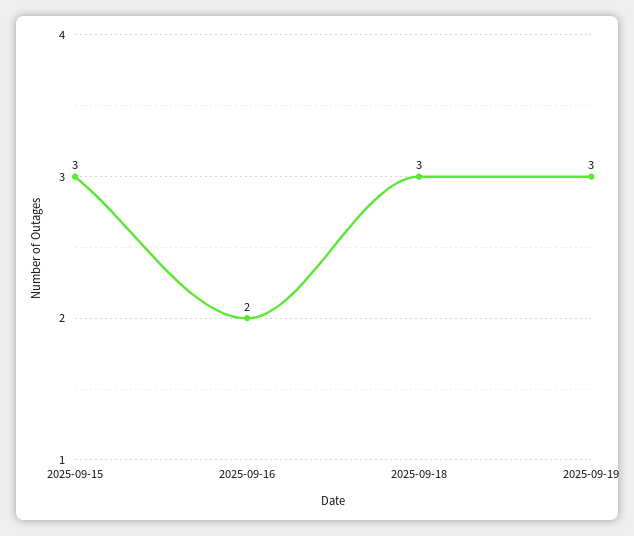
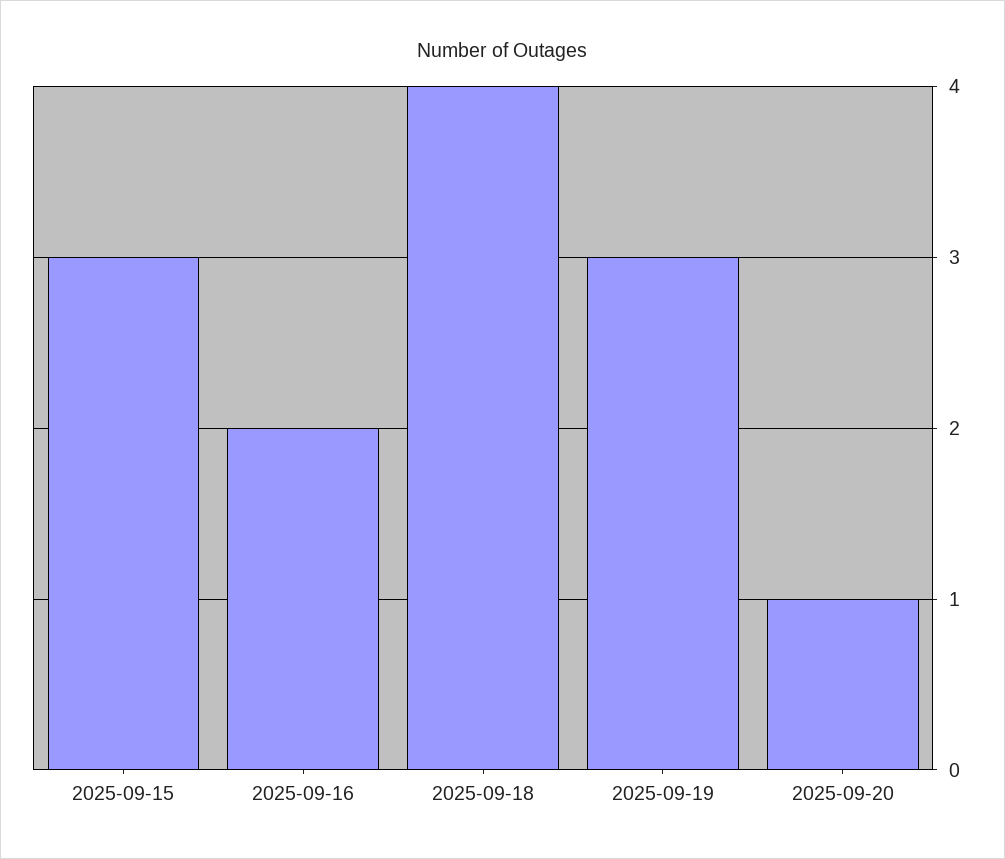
2025-09-18: 3 -> 4
2025-09-20: none -> 1

